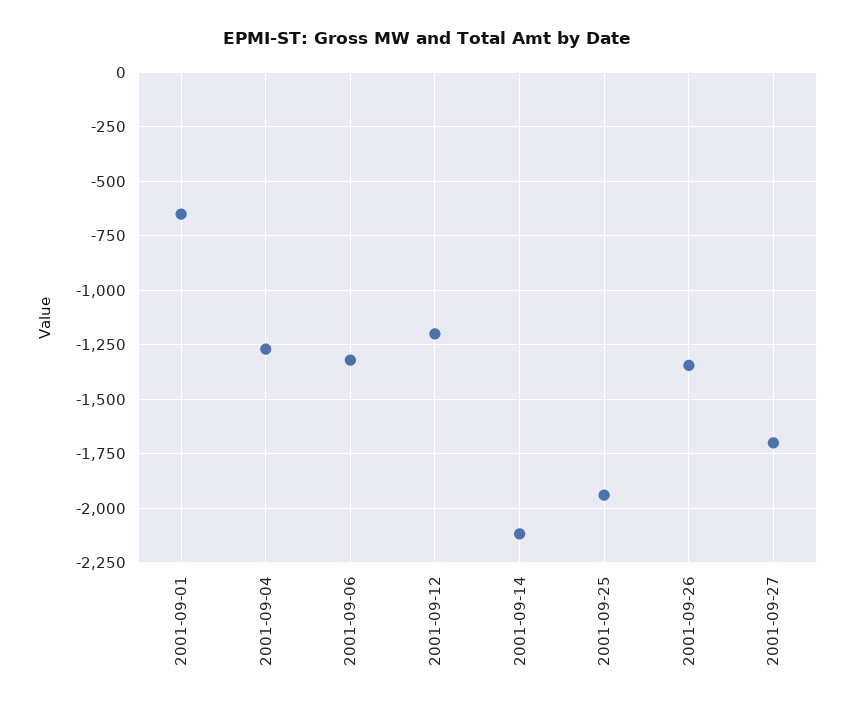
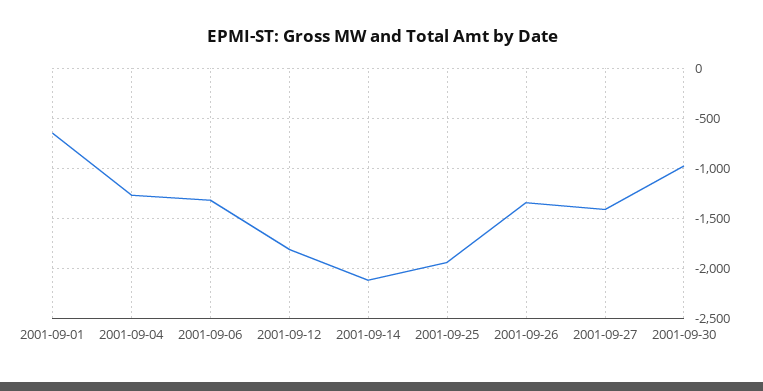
2001-09-12: -1200 -> -1800
2001-09-27: -1700 -> -1400
2001-09-30: none -> -1000

